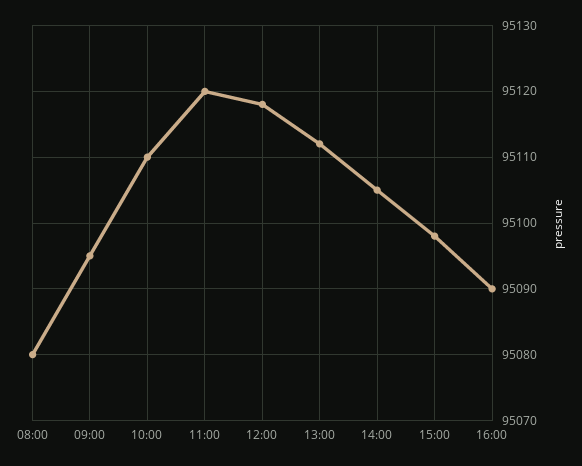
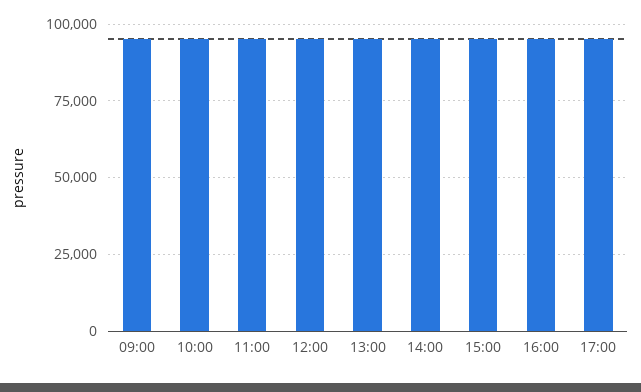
08:00: 95080 -> none
17:00: none -> 95000

